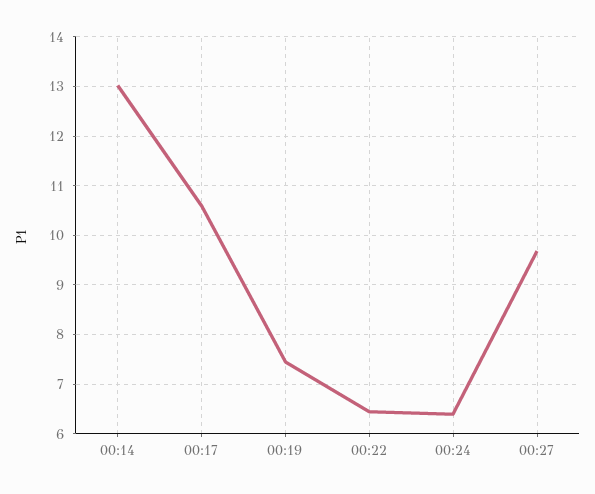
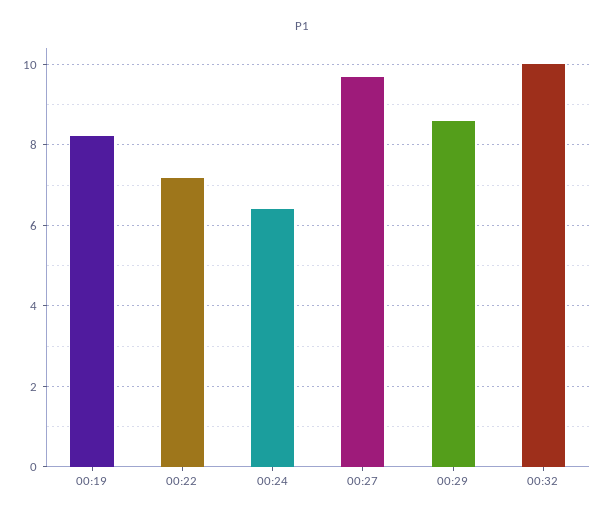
00:14: 13 -> none
00:17: 10.6 -> none
00:19: 7.4 -> 8.2
00:22: 6.4 -> 7.2
00:29: none -> 8.6
00:32: none -> 10

